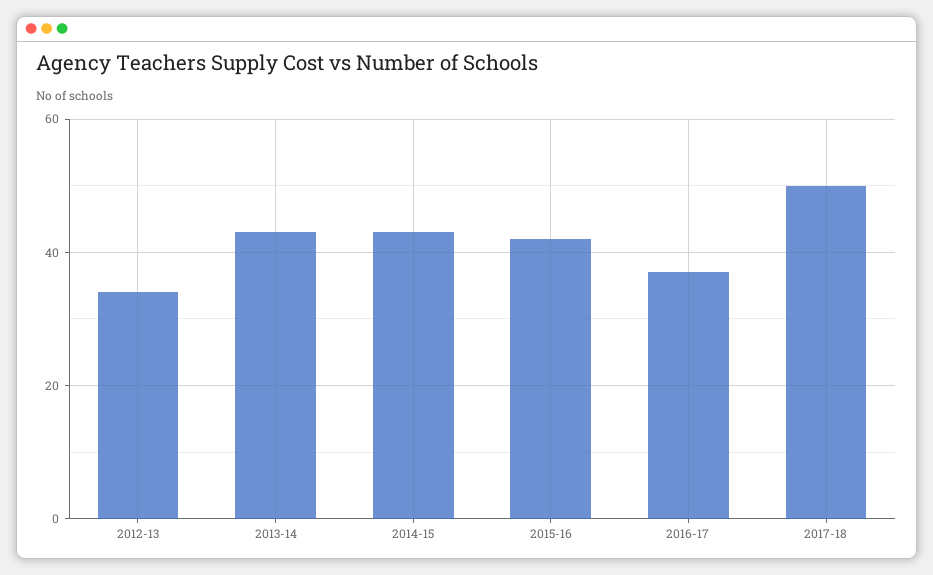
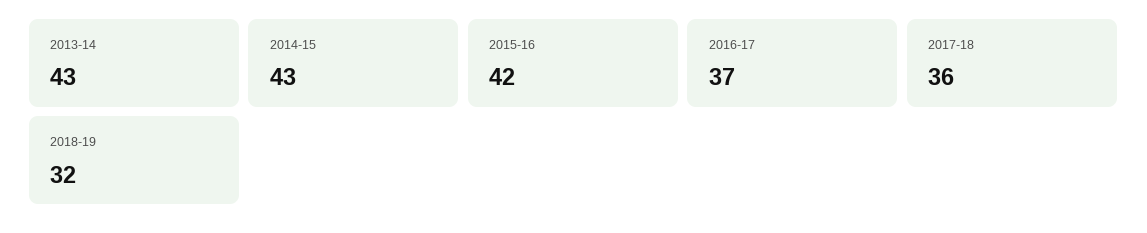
2012-13: 35 -> none
2017-18: 50 -> 36
2018-19: none -> 32

